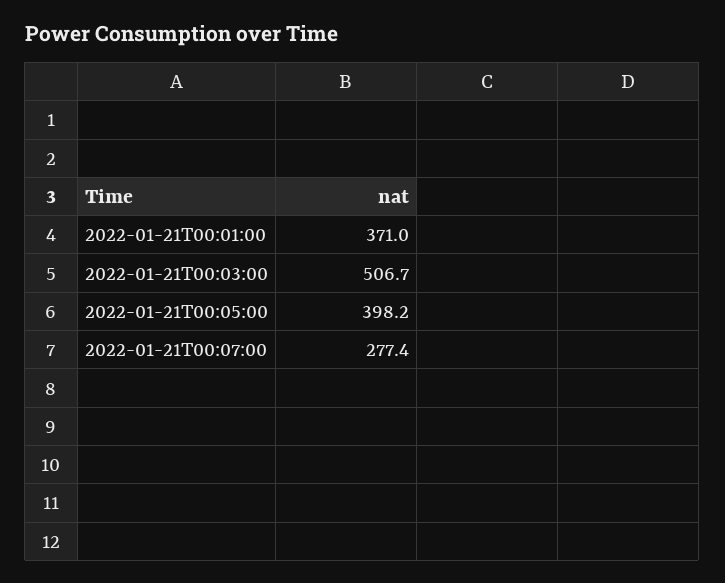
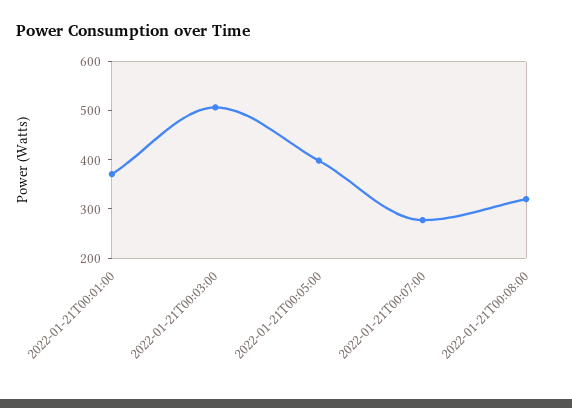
2022-01-21T00:08:00: none -> 320

